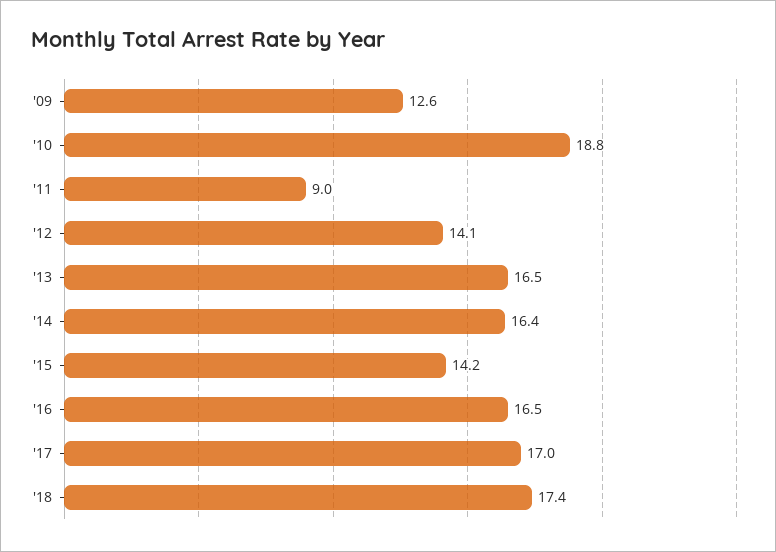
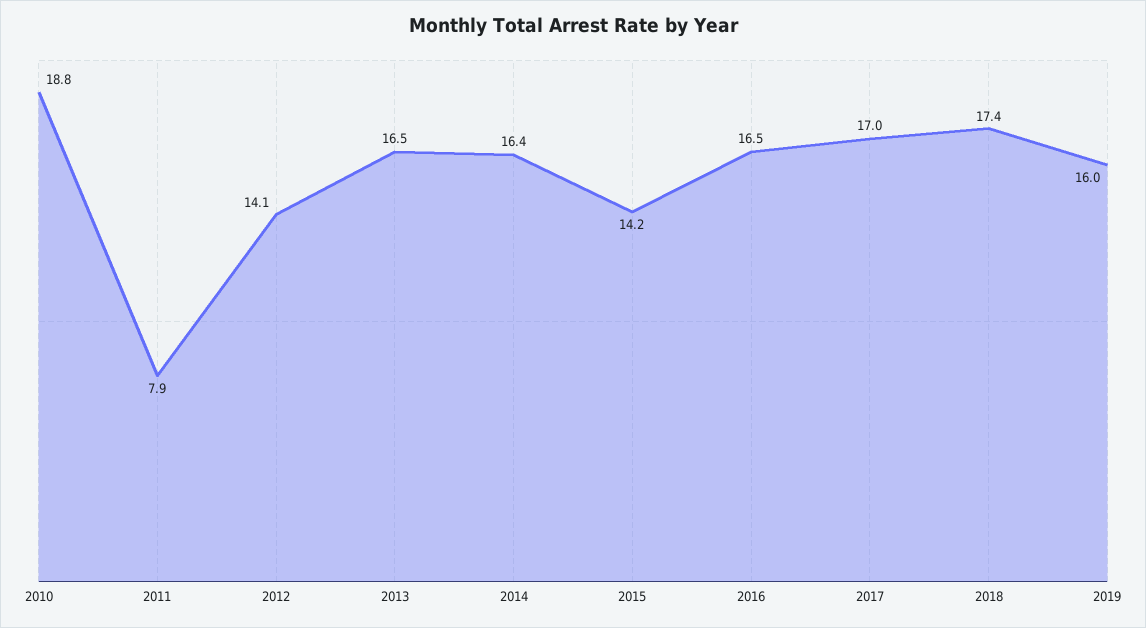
'09: 12.6 -> none
'11: 9 -> 7.9
2019: none -> 16

